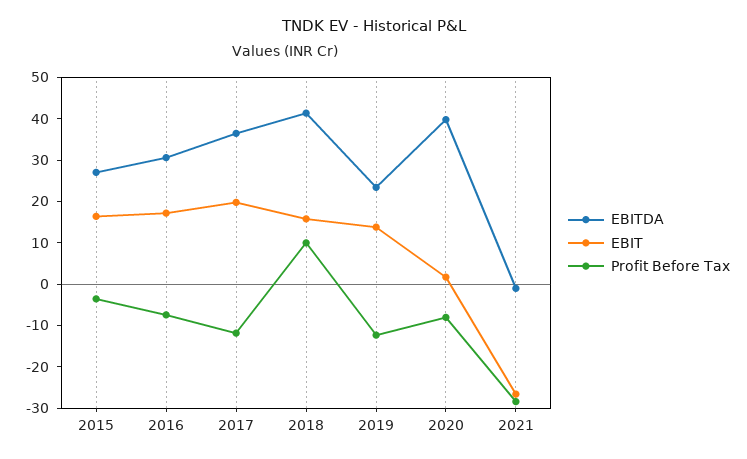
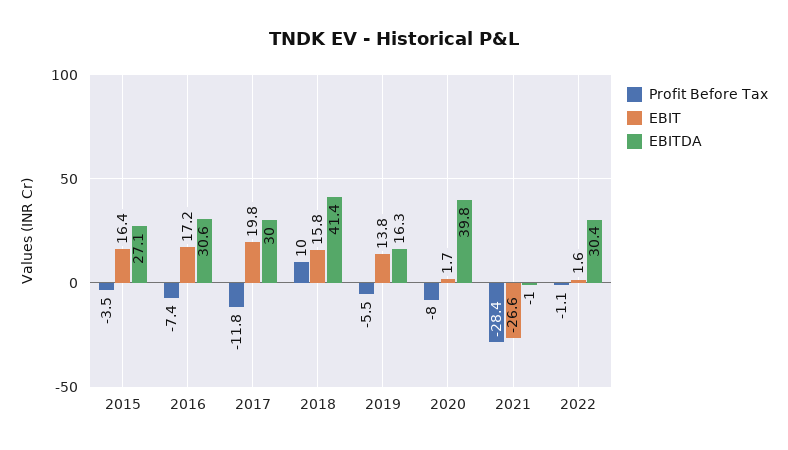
EBITDA, 2017: 36 -> 30
EBITDA, 2019: 24 -> 16.3
Profit Before Tax, 2019: -12 -> -5.5
Profit Before Tax, 2022: none -> -1.1
EBIT, 2022: none -> 1.6
EBITDA, 2022: none -> 30.4

